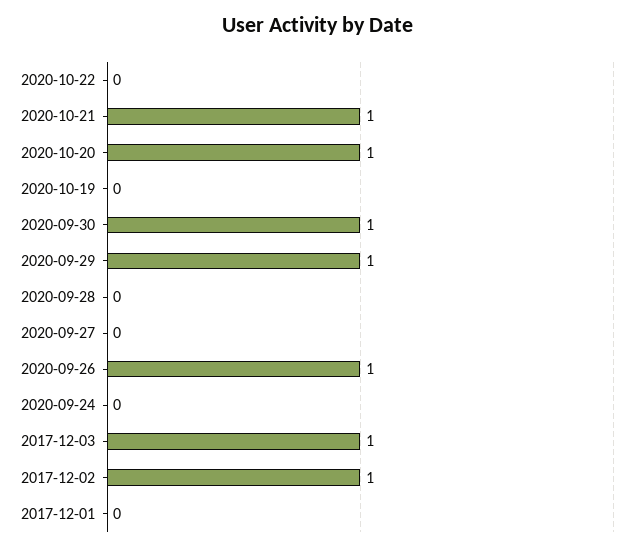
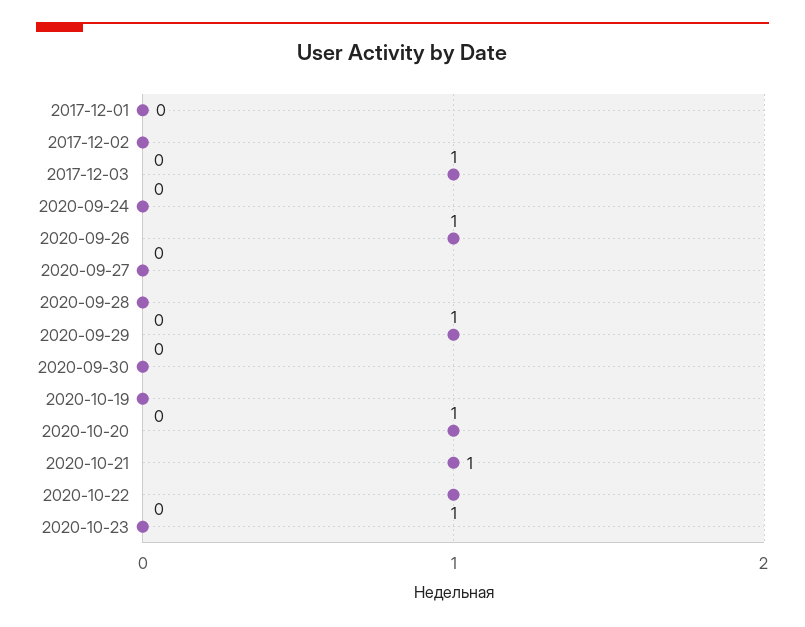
2020-10-22: 0 -> 1
2020-09-30: 1 -> 0
2017-12-02: 1 -> 0
2020-10-23: none -> 0

